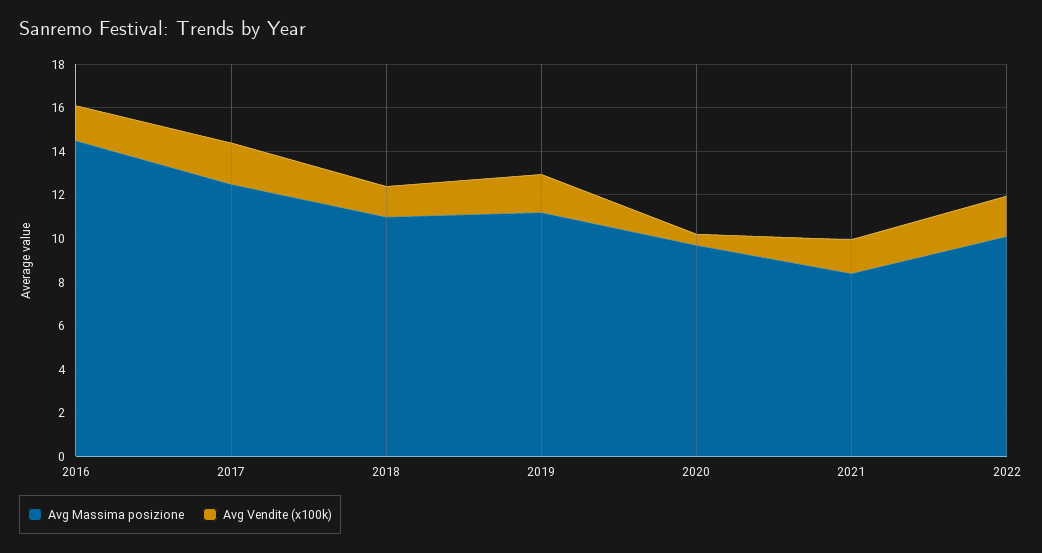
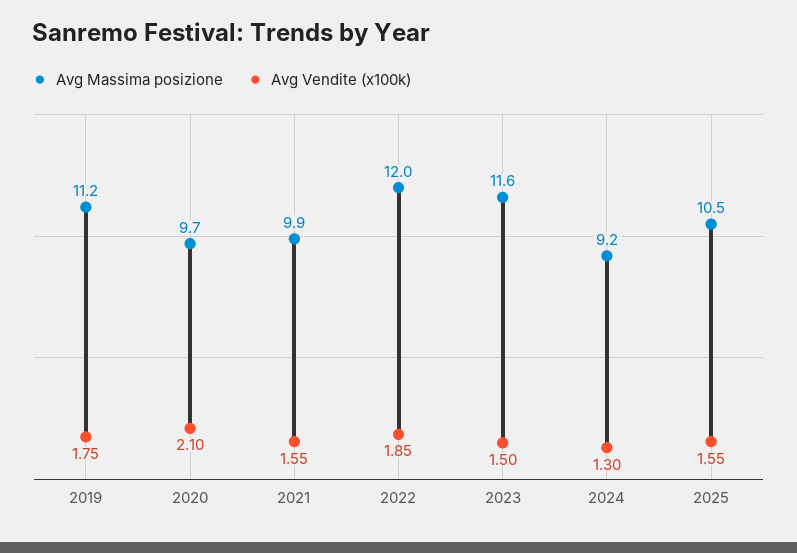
Avg Massima posizione, 2016: 14.5 -> none
Avg Vendite (x100k), 2016: 1.5 -> none
Avg Massima posizione, 2017: 12.5 -> none
Avg Vendite (x100k), 2017: 2 -> none
Avg Massima posizione, 2018: 11 -> none
Avg Vendite (x100k), 2018: 1.5 -> none
Avg Vendite (x100k), 2020: 0.5 -> 2.1
Avg Massima posizione, 2021: 8.5 -> 9.9
Avg Massima posizione, 2022: 10 -> 12
Avg Massima posizione, 2023: none -> 11.6
Avg Vendite (x100k), 2023: none -> 1.5
Avg Massima posizione, 2024: none -> 9.2
Avg Vendite (x100k), 2024: none -> 1.3
Avg Massima posizione, 2025: none -> 10.5
Avg Vendite (x100k), 2025: none -> 1.55

